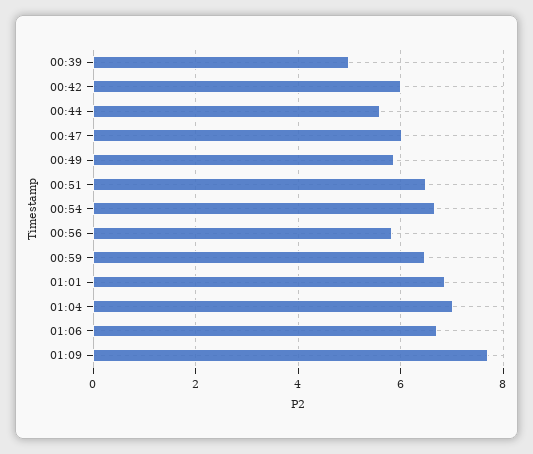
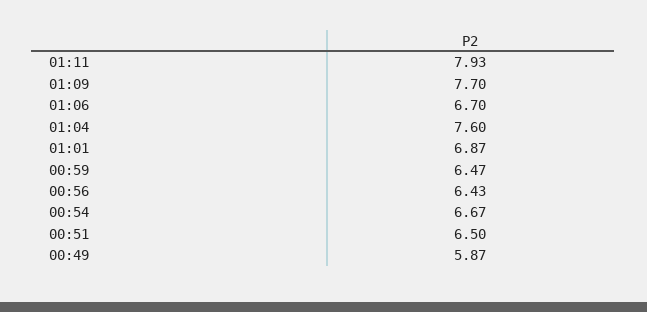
00:39: 5 -> none
00:42: 6 -> none
00:44: 5.6 -> none
00:47: 6 -> none
00:56: 5.8 -> 6.43
01:04: 7 -> 7.6
01:11: none -> 7.93

